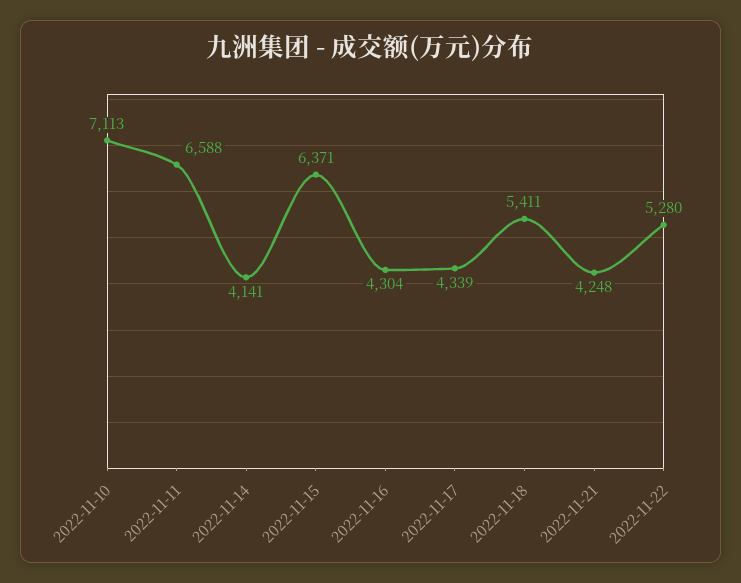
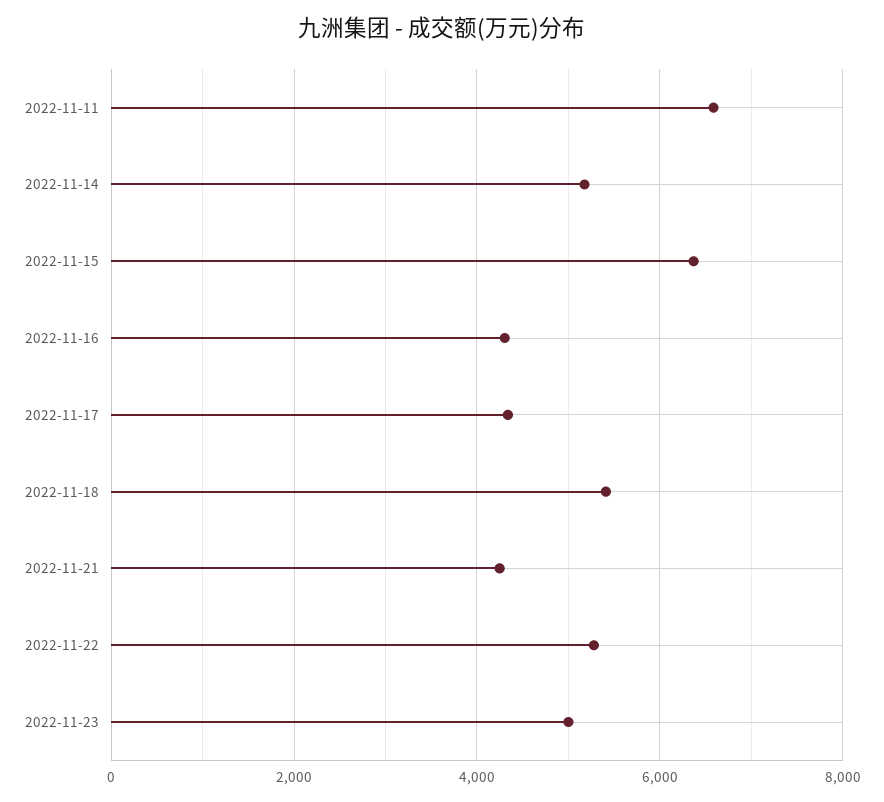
2022-11-10: 7113 -> none
2022-11-14: 4141 -> 5200
2022-11-23: none -> 5000

